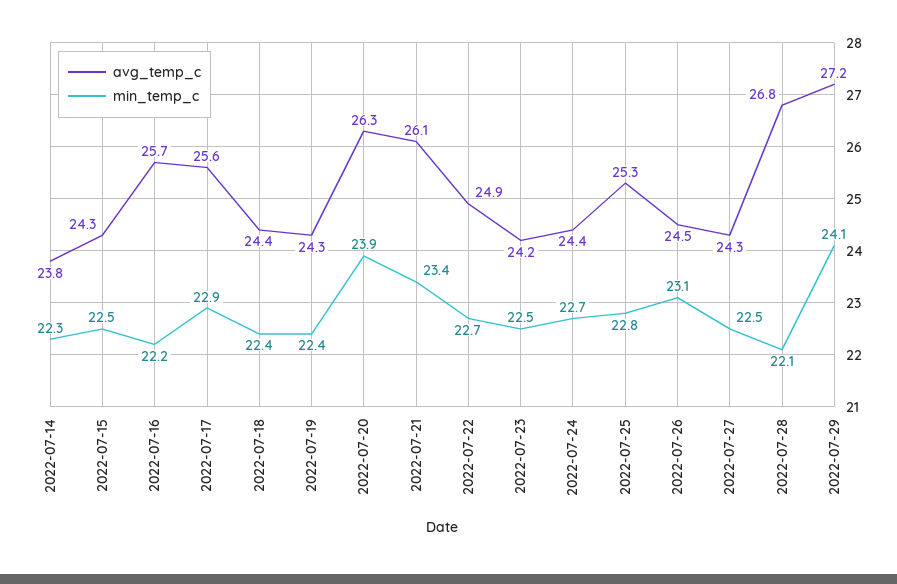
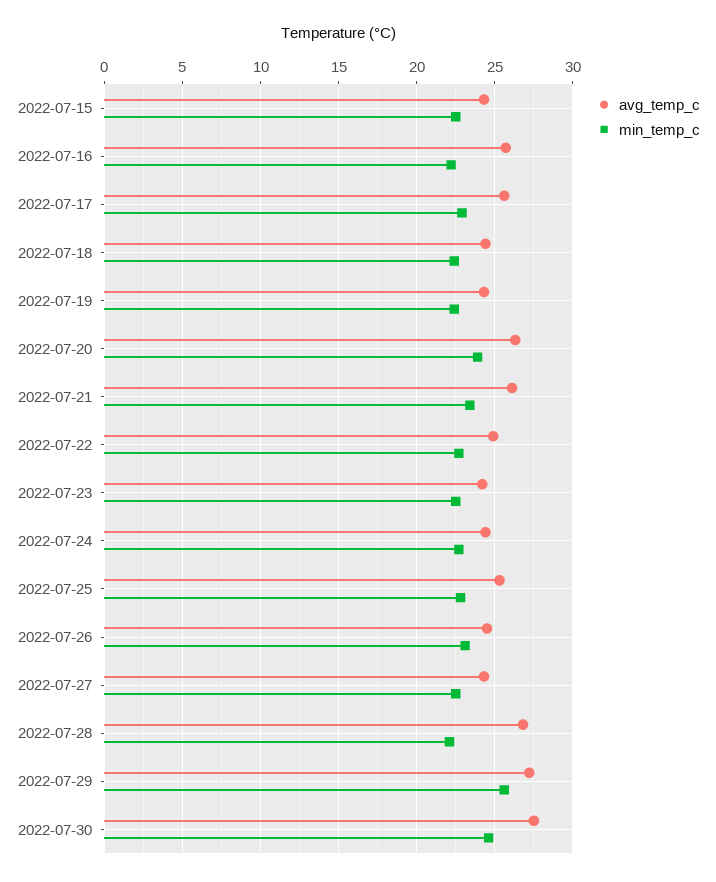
avg_temp_c, 2022-07-14: 23.8 -> none
min_temp_c, 2022-07-14: 22.3 -> none
min_temp_c, 2022-07-29: 24.1 -> 25.5
avg_temp_c, 2022-07-30: none -> 27.5
min_temp_c, 2022-07-30: none -> 24.5

